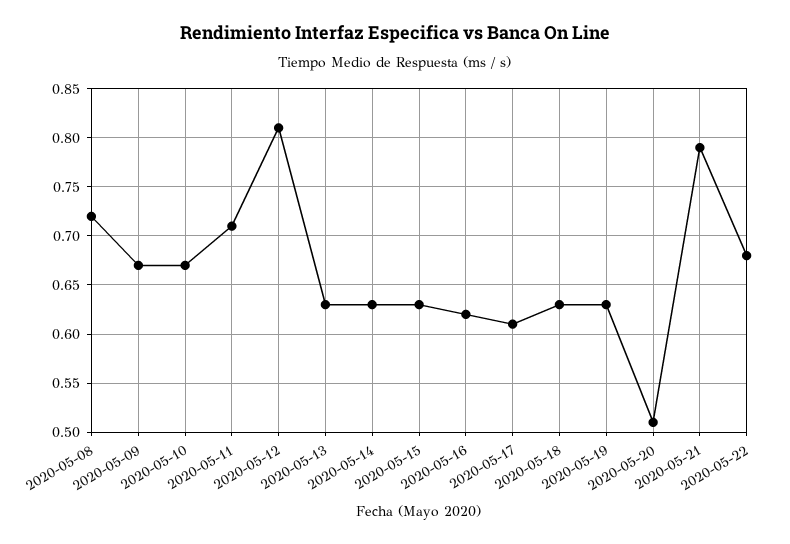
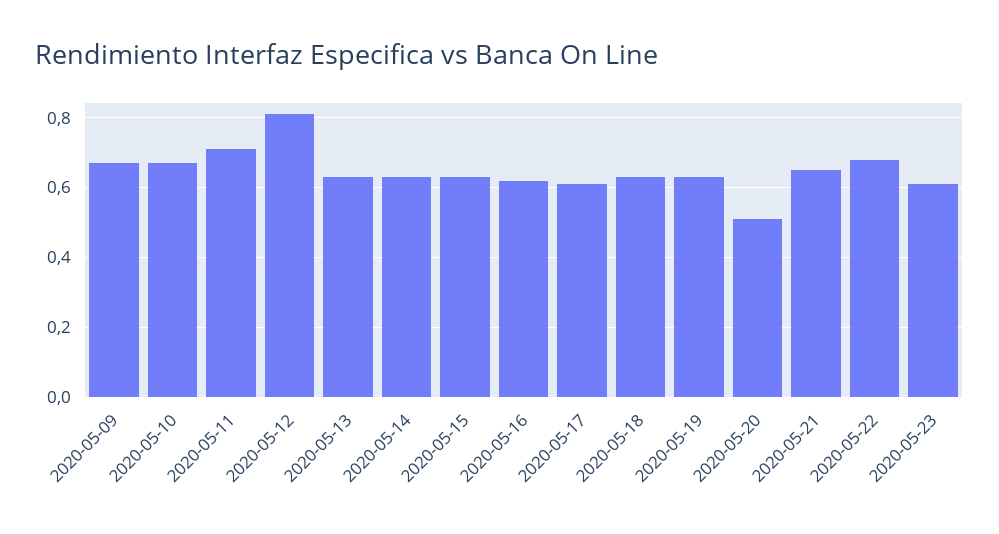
2020-05-08: 0.72 -> none
2020-05-21: 0.79 -> 0.65
2020-05-23: none -> 0.6

